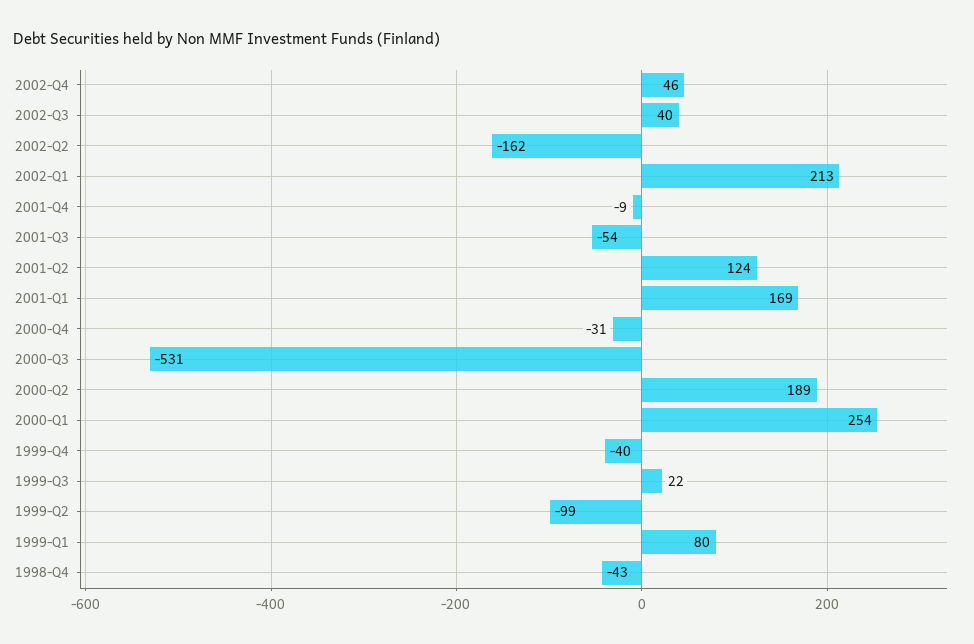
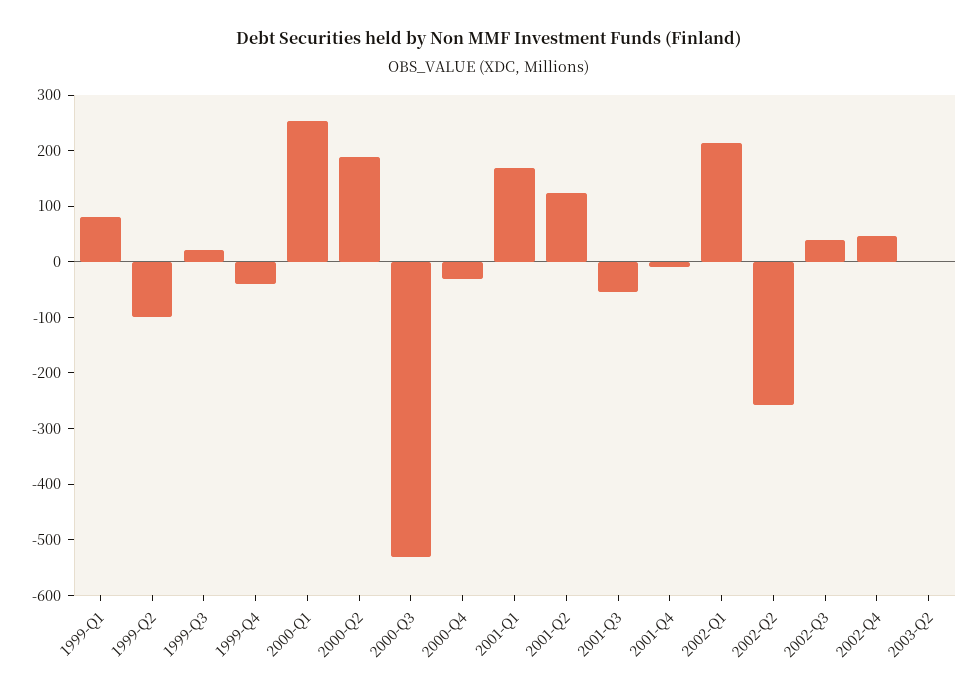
2002-Q2: -162 -> -260
1998-Q4: -43 -> none
2003-Q2: none -> 0

